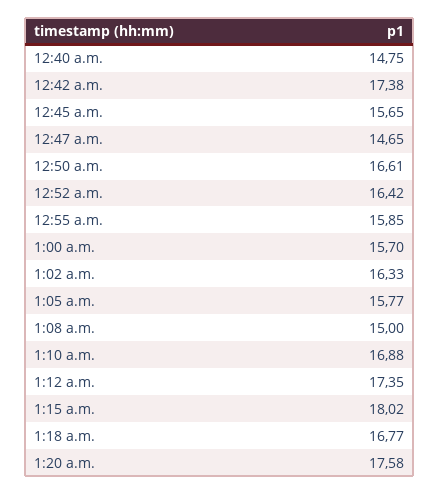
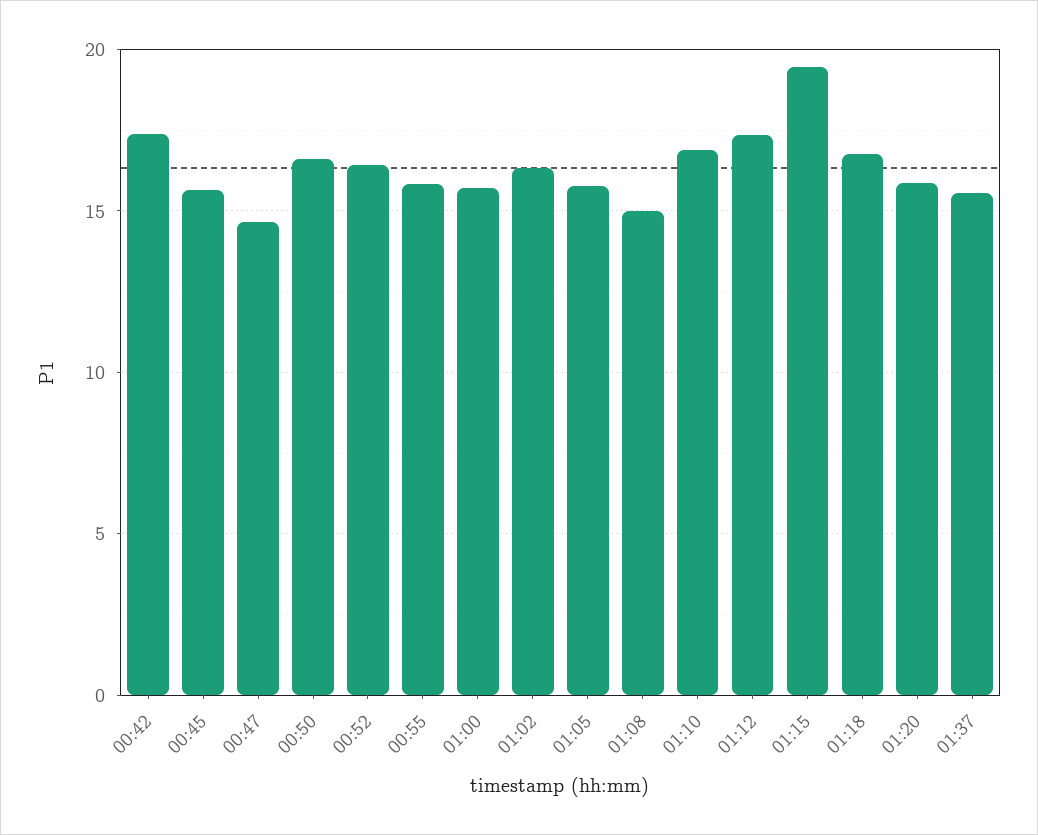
12:40 a.m.: 14.75 -> none
1:15 a.m.: 18.02 -> 19.5
1:20 a.m.: 17.58 -> 16
01:37: none -> 15.5

